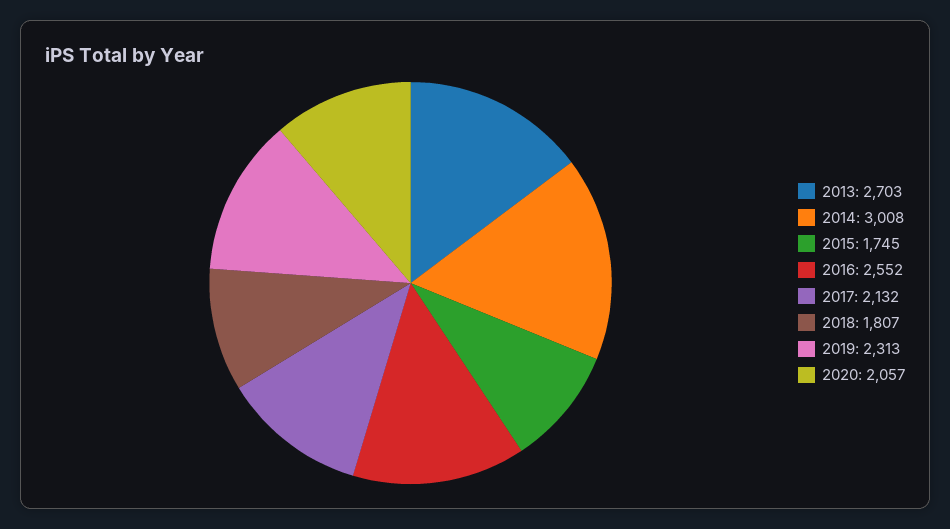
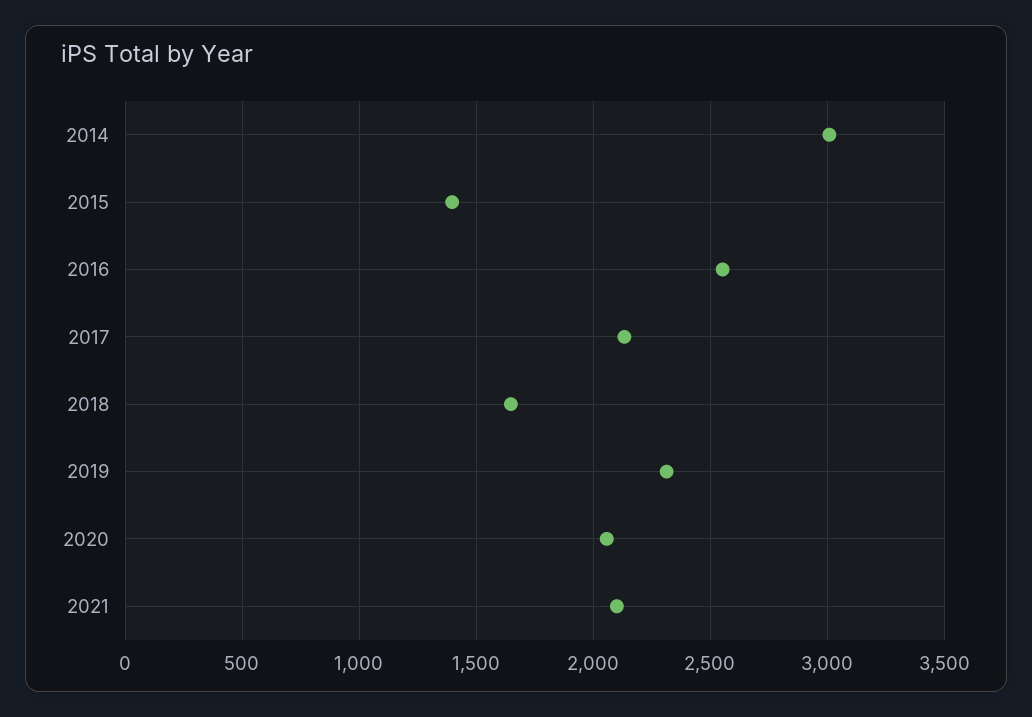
2013: 2703 -> none
2015: 1745 -> 1400
2018: 1807 -> 1650
2021: none -> 2100

